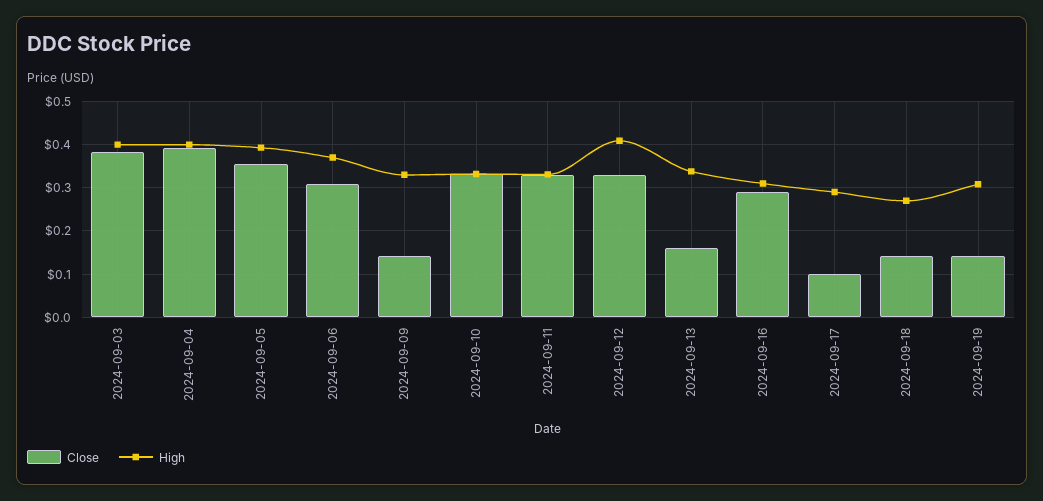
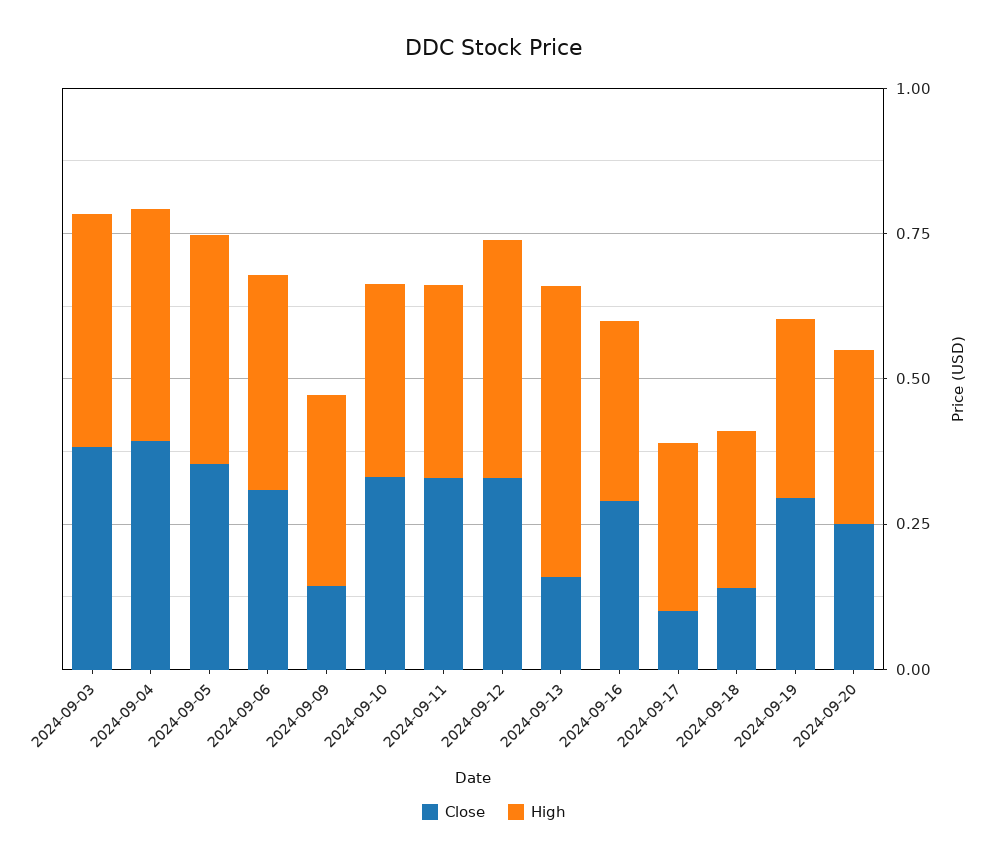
High, 2024-09-13: 0.34 -> 0.5
Close, 2024-09-19: 0.14 -> 0.3
Close, 2024-09-20: none -> 0.25
High, 2024-09-20: none -> 0.3

